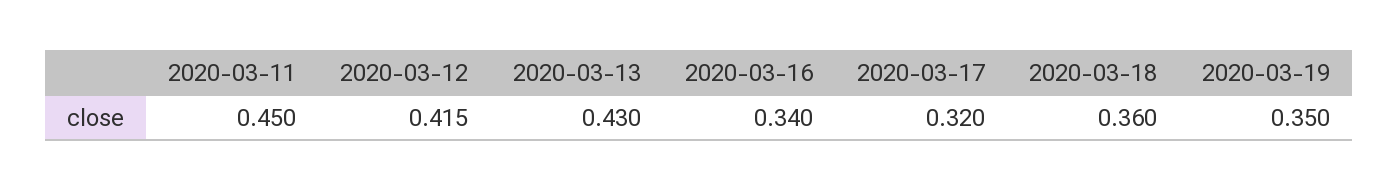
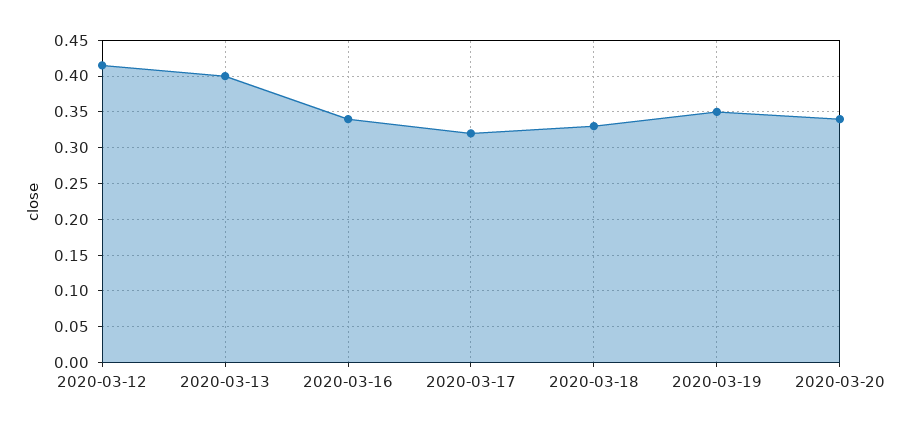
2020-03-11: 0.45 -> none
2020-03-13: 0.43 -> 0.4
2020-03-18: 0.36 -> 0.33
2020-03-20: none -> 0.34

